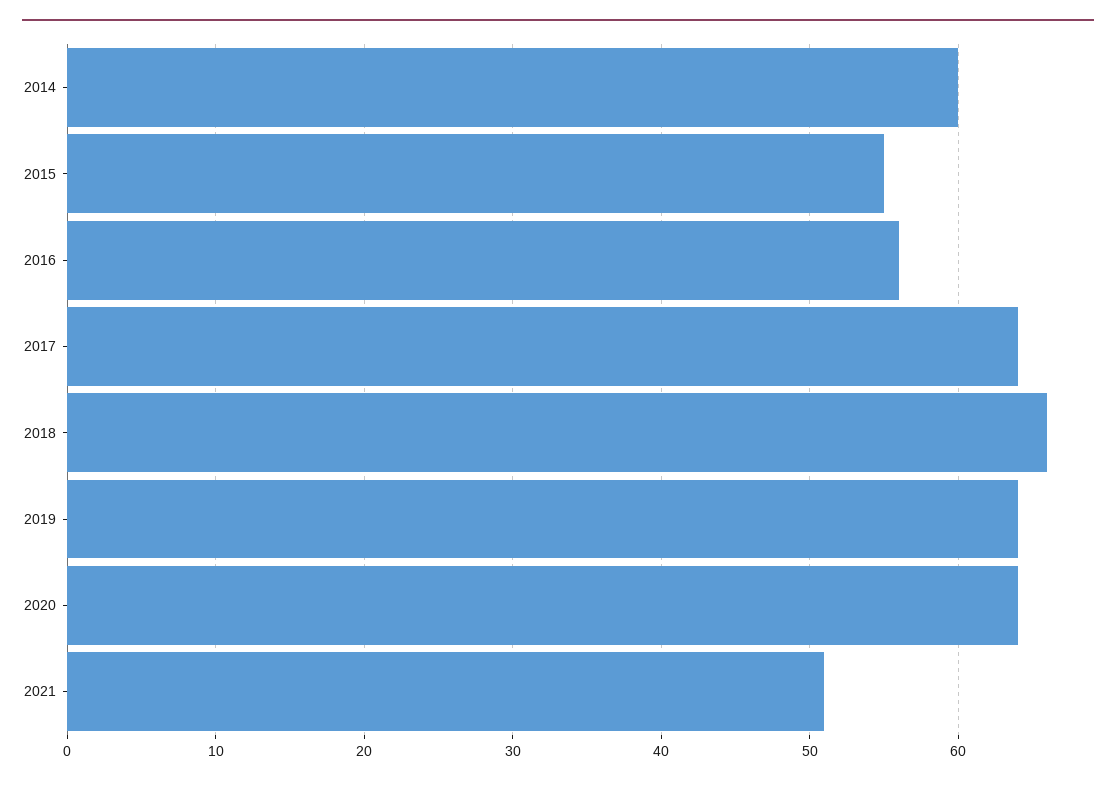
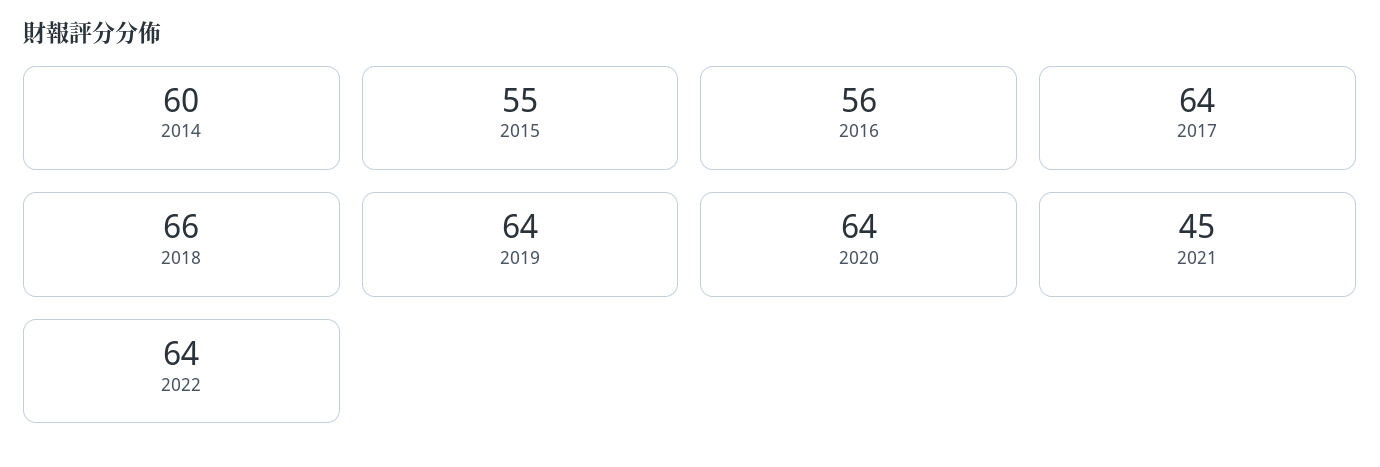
2021: 51 -> 45
2022: none -> 64

